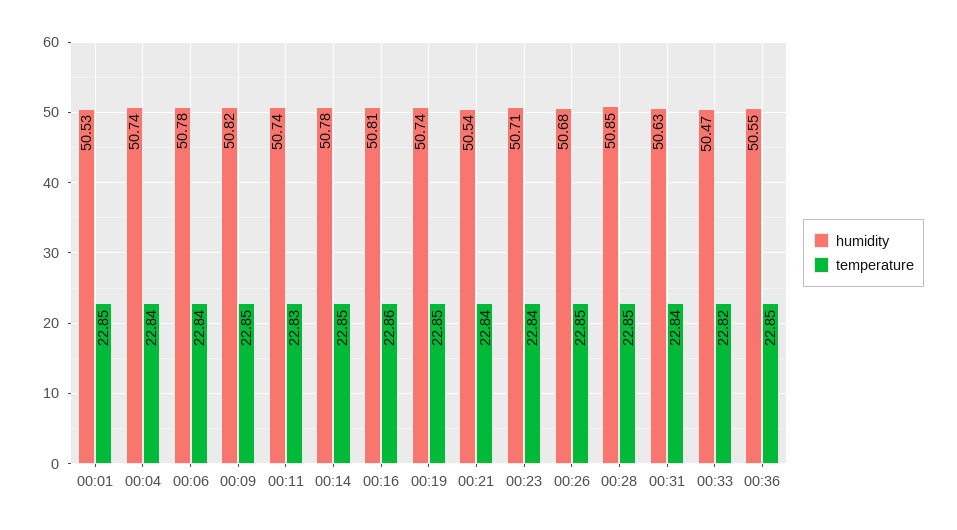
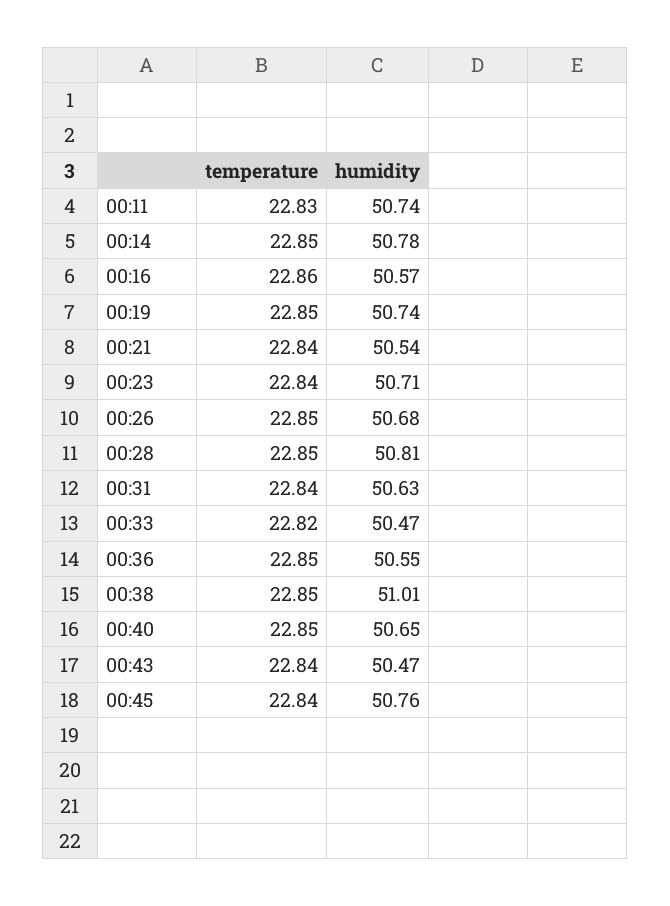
humidity, 00:01: 50.53 -> none
temperature, 00:01: 22.85 -> none
humidity, 00:04: 50.74 -> none
temperature, 00:04: 22.84 -> none
humidity, 00:06: 50.78 -> none
temperature, 00:06: 22.84 -> none
humidity, 00:09: 50.82 -> none
temperature, 00:09: 22.85 -> none
humidity, 00:16: 50.81 -> 50.57
humidity, 00:28: 50.85 -> 50.81
temperature, 00:38: none -> 22.85
humidity, 00:38: none -> 51.01
temperature, 00:40: none -> 22.85
humidity, 00:40: none -> 50.65
temperature, 00:43: none -> 22.84
humidity, 00:43: none -> 50.47
temperature, 00:45: none -> 22.84
humidity, 00:45: none -> 50.76

